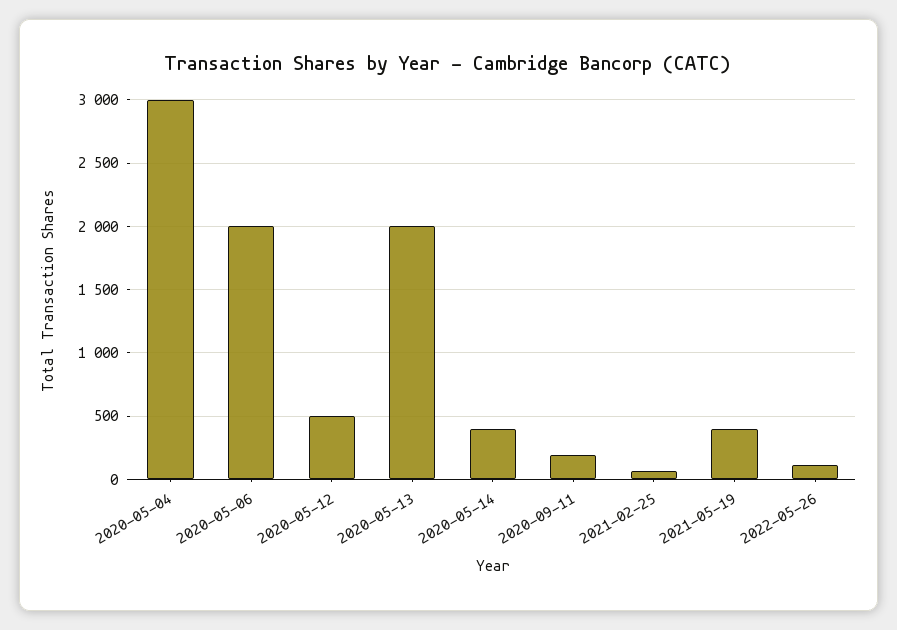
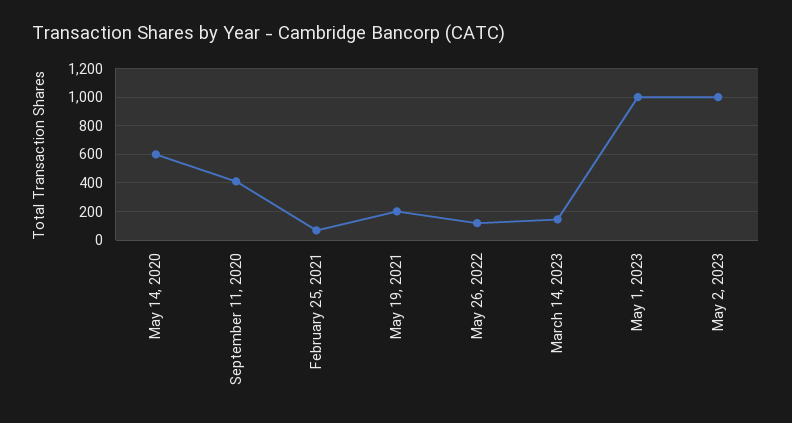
2020-05-04: 3000 -> none
2020-05-06: 2000 -> none
2020-05-12: 500 -> none
2020-05-13: 2000 -> none
2020-05-14: 400 -> 600
2020-09-11: 200 -> 400
2021-05-19: 400 -> 200
March 14, 2023: none -> 150
May 1, 2023: none -> 1000
May 2, 2023: none -> 1000

